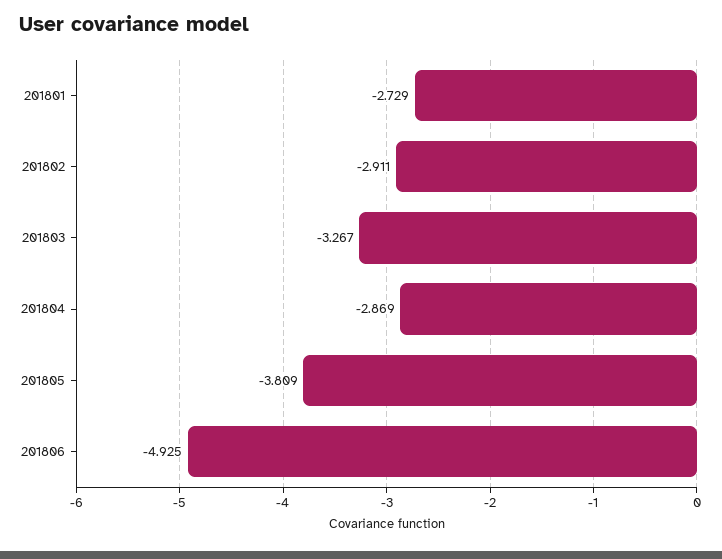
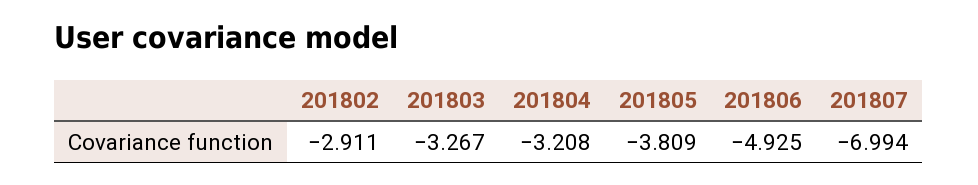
201801: -2.729 -> none
201804: -2.869 -> -3.208
201807: none -> -6.994

